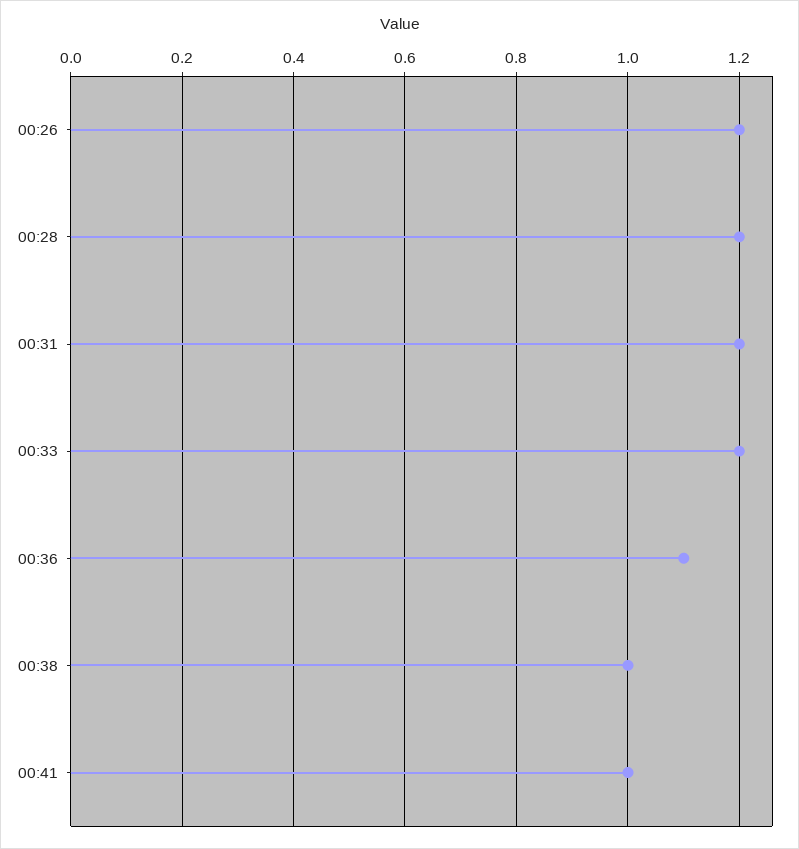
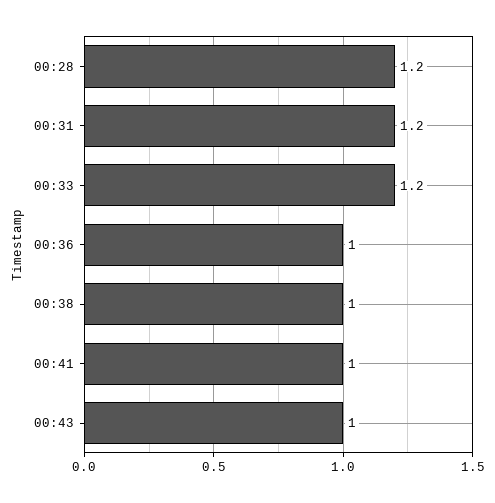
00:26: 1.2 -> none
00:36: 1.1 -> 1
00:43: none -> 1

